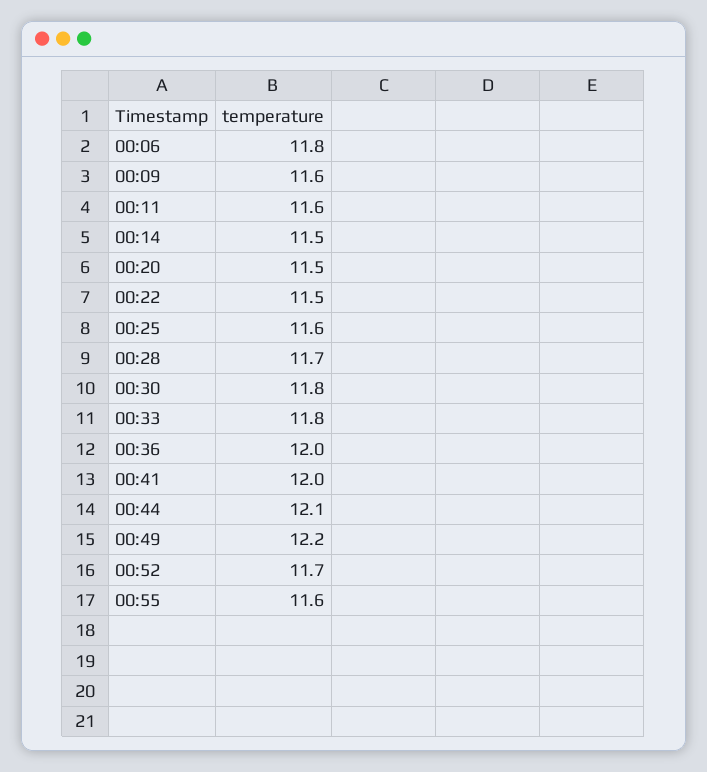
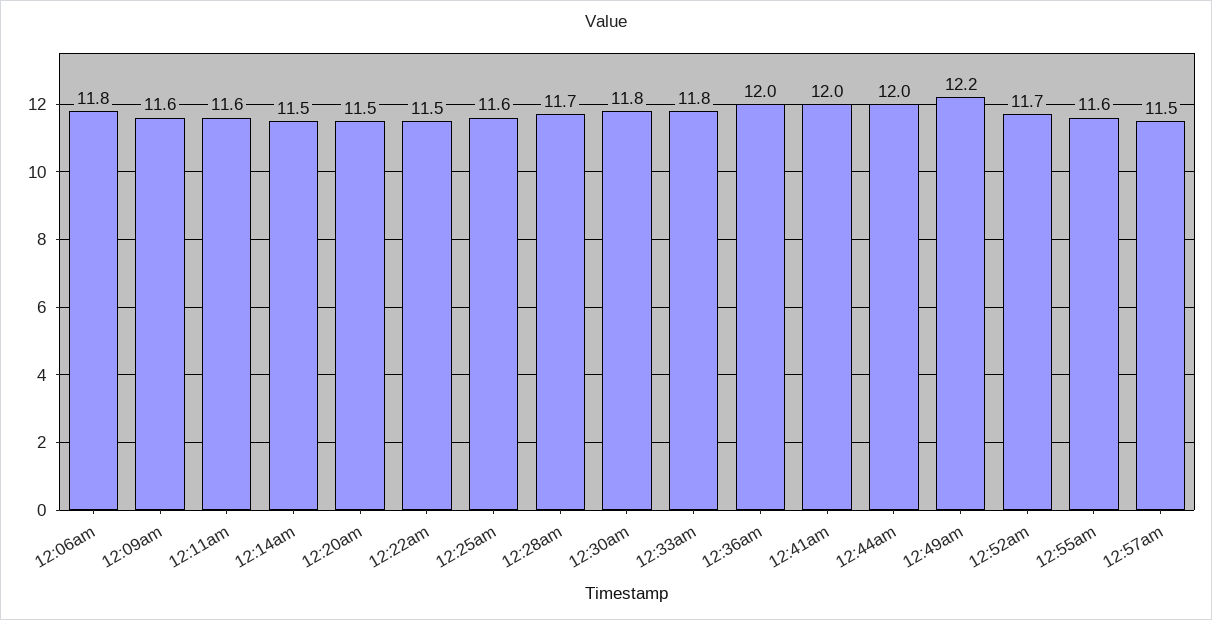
00:44: 12.1 -> 12
12:57am: none -> 11.5

